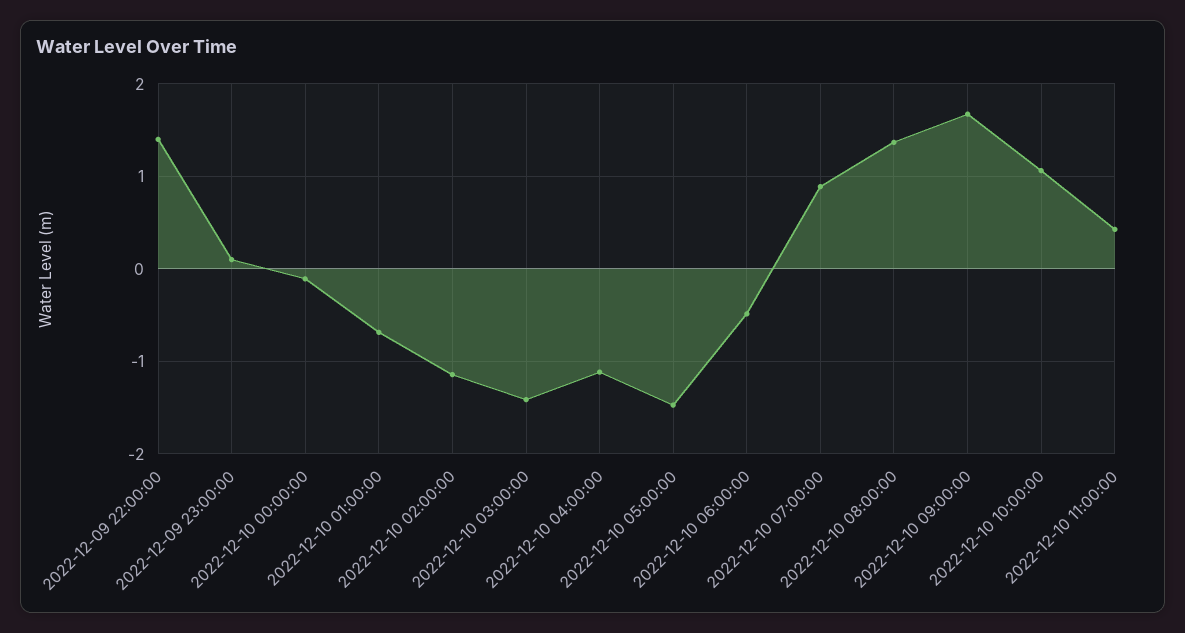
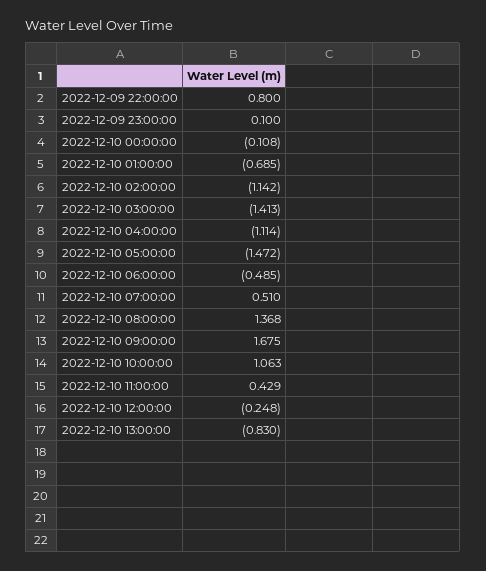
2022-12-09 22:00:00: 1.4 -> 0.8
2022-12-10 07:00:00: 0.9 -> 0.51
2022-12-10 12:00:00: none -> -0.248
2022-12-10 13:00:00: none -> -0.83

